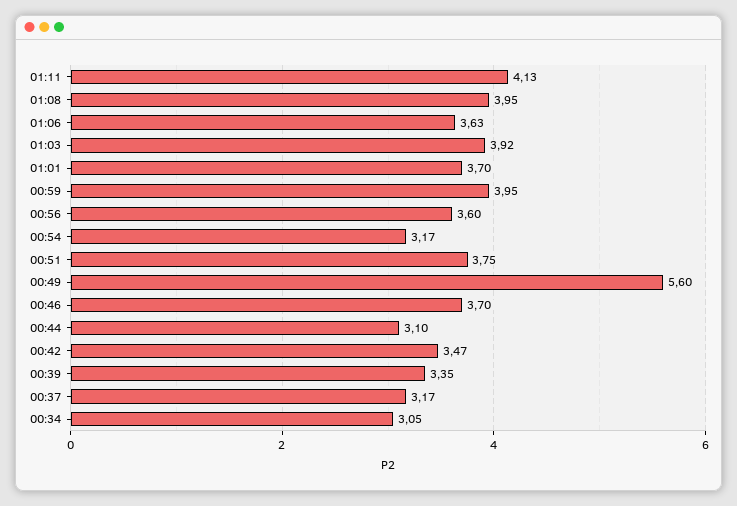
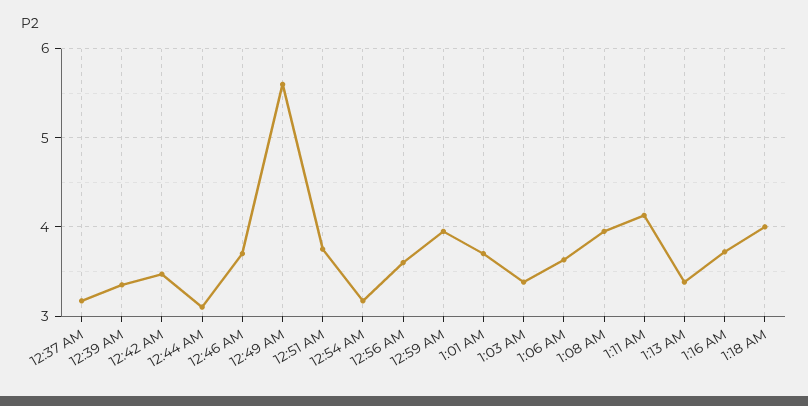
01:03: 3.92 -> 3.4
00:34: 3.05 -> none
1:13 AM: none -> 3.4
1:16 AM: none -> 3.7
1:18 AM: none -> 4

